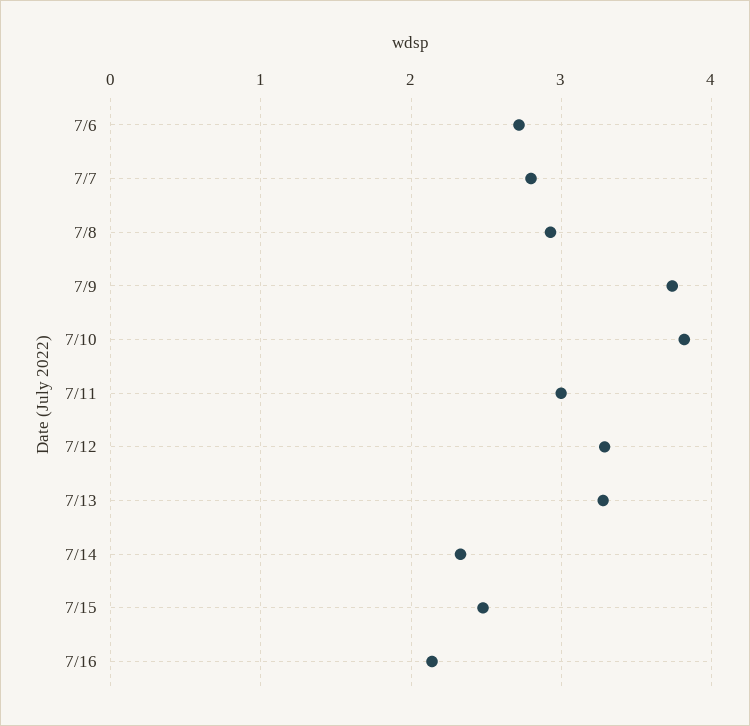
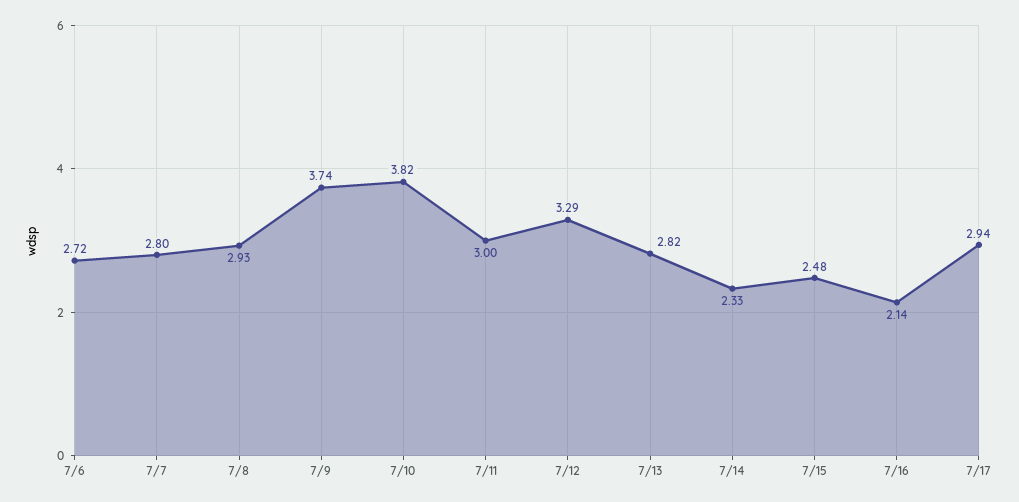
7/13: 3.3 -> 2.82
7/17: none -> 2.94

